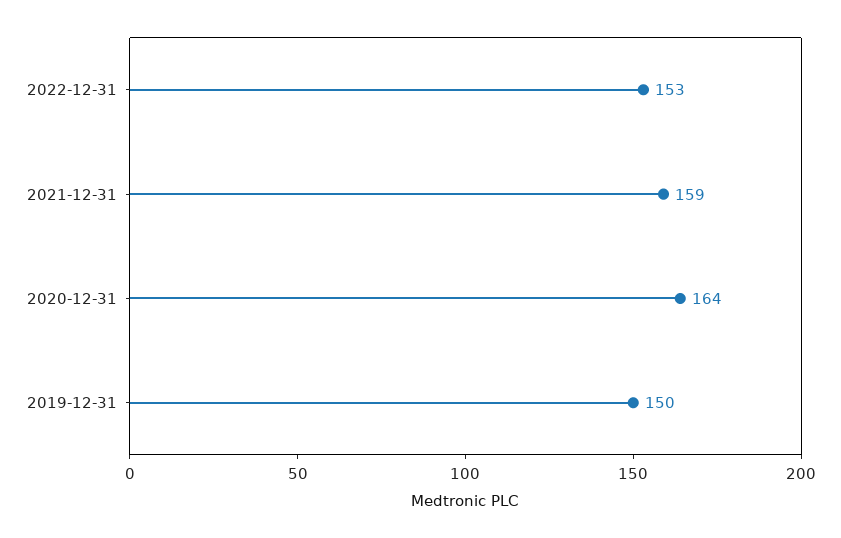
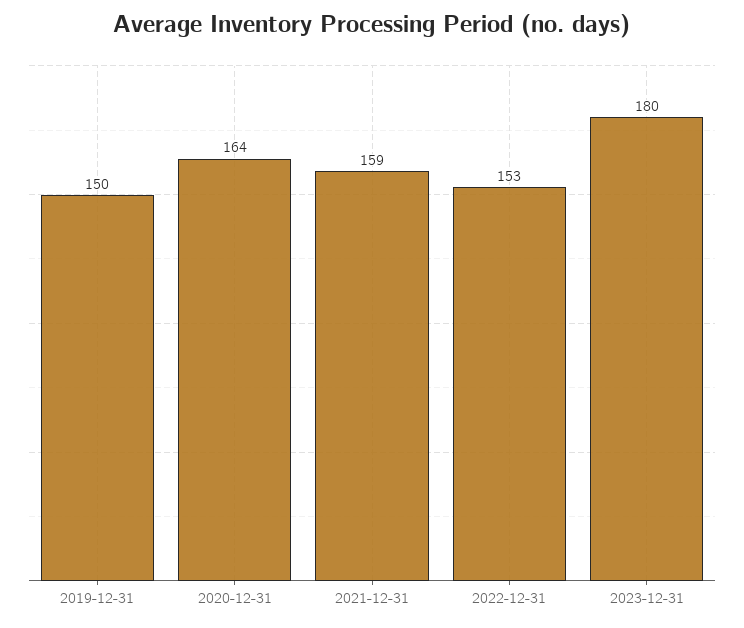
2023-12-31: none -> 180

